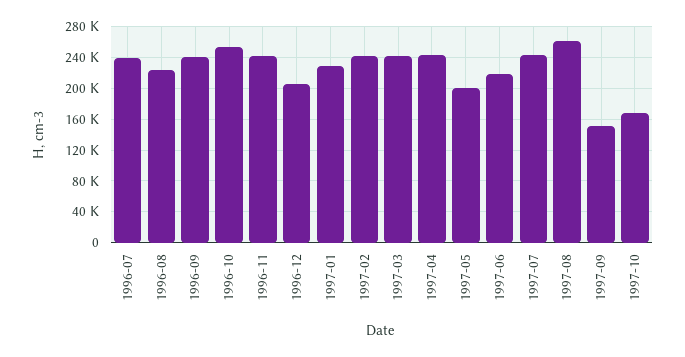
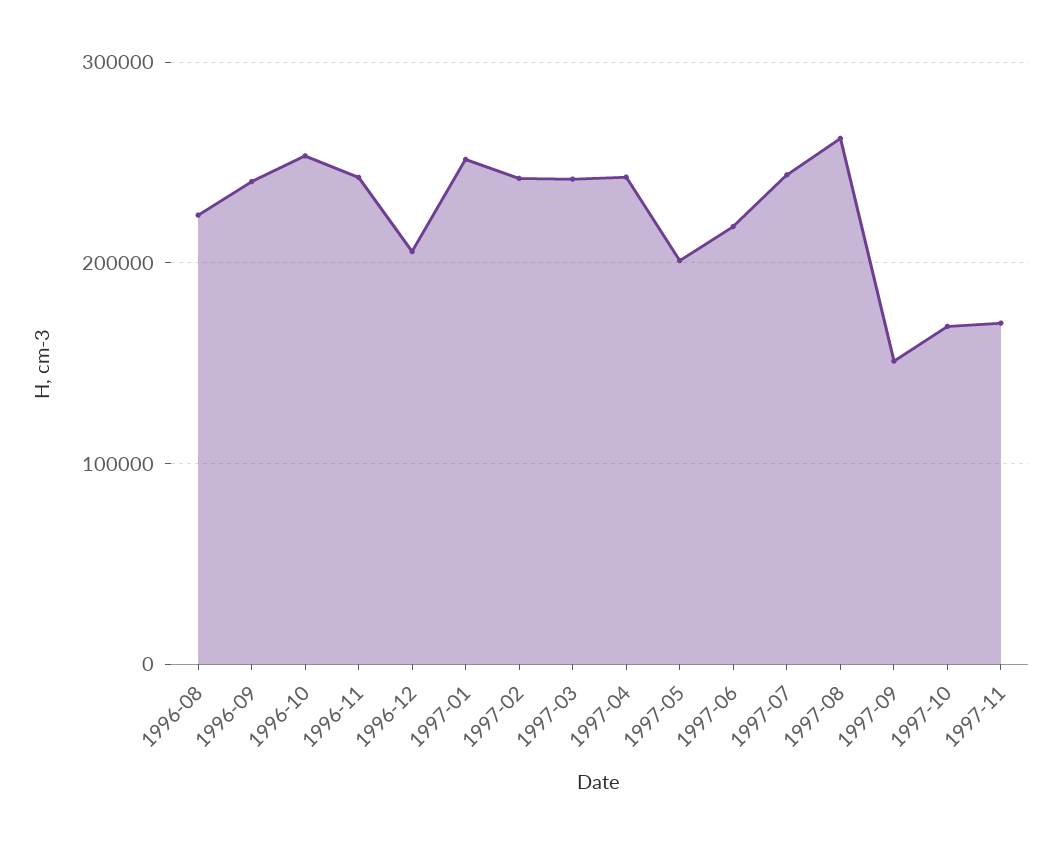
1996-07: 240000 -> none
1997-01: 230000 -> 250000
1997-11: none -> 170000

